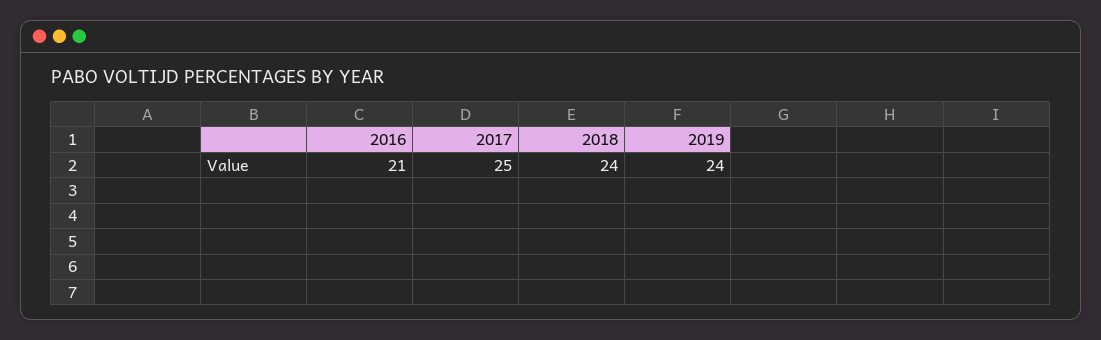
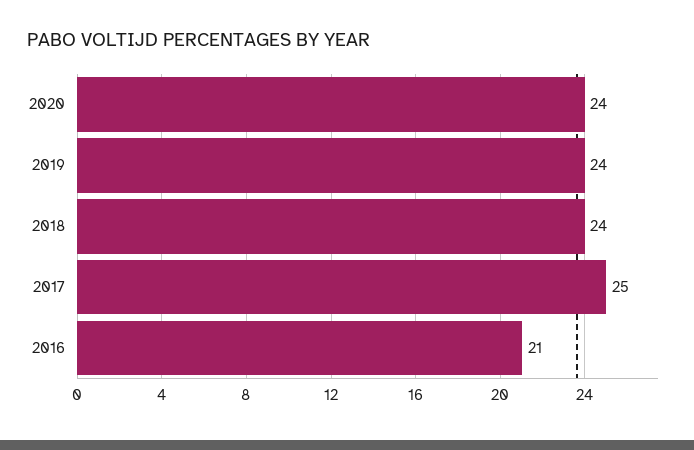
2020: none -> 24

